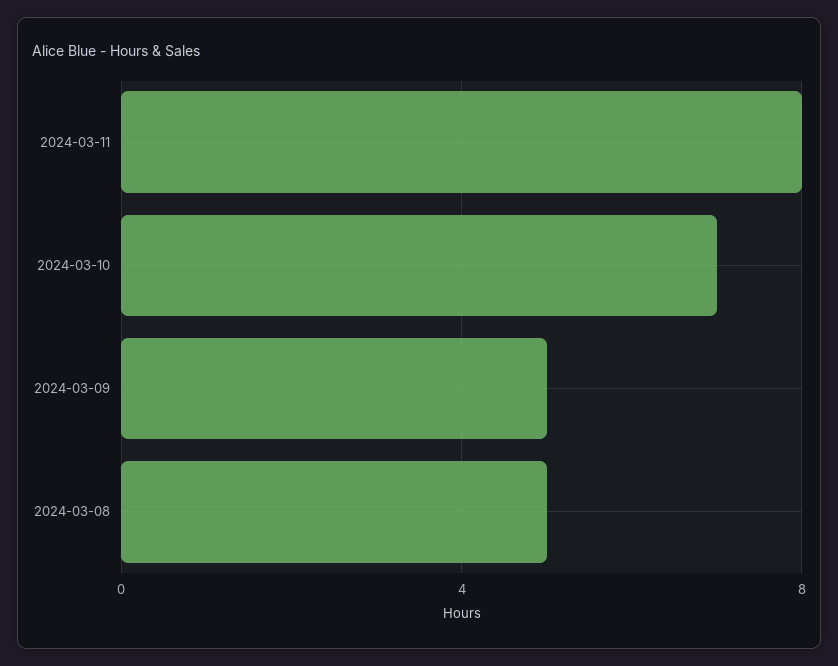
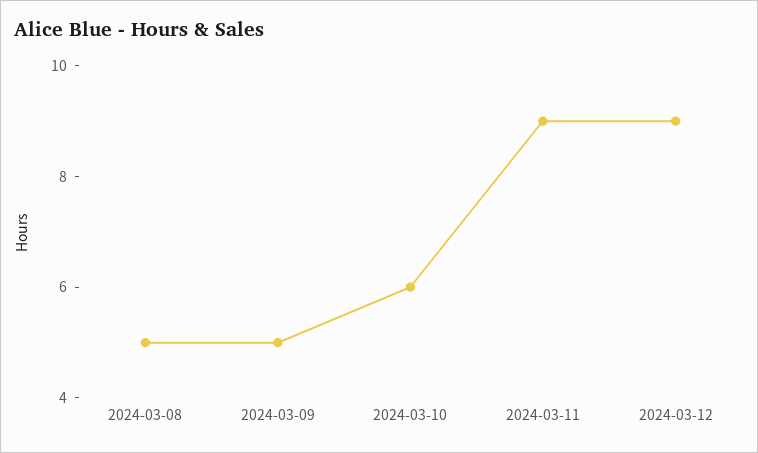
2024-03-11: 8 -> 9
2024-03-10: 7 -> 6
2024-03-12: none -> 9

